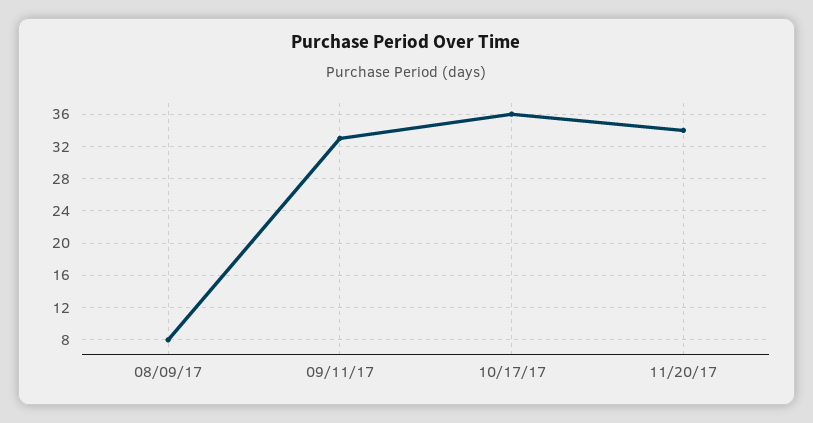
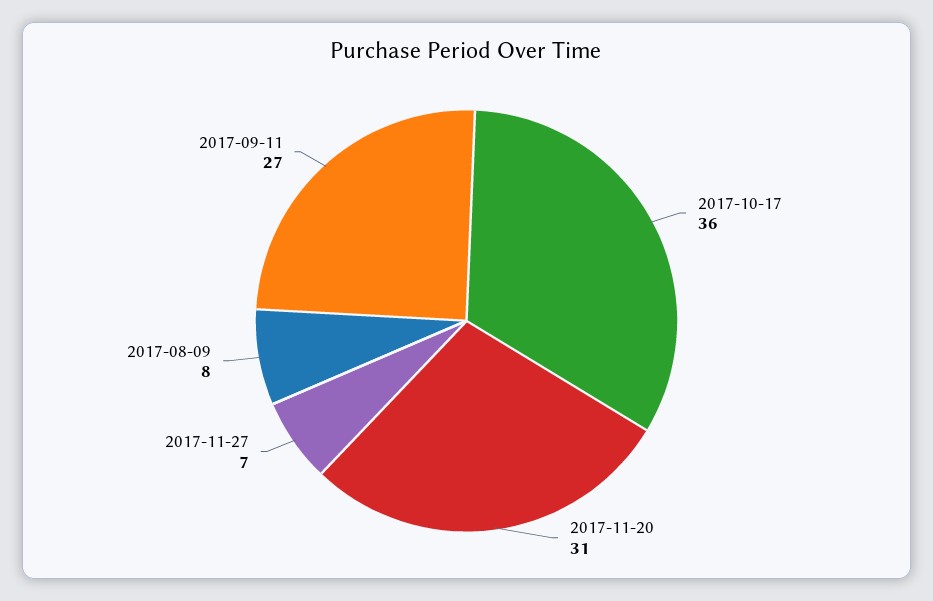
09/11/17: 33 -> 27
11/20/17: 34 -> 31
2017-11-27: none -> 7

